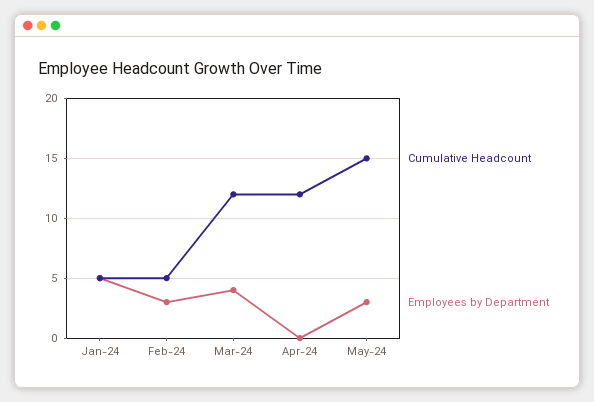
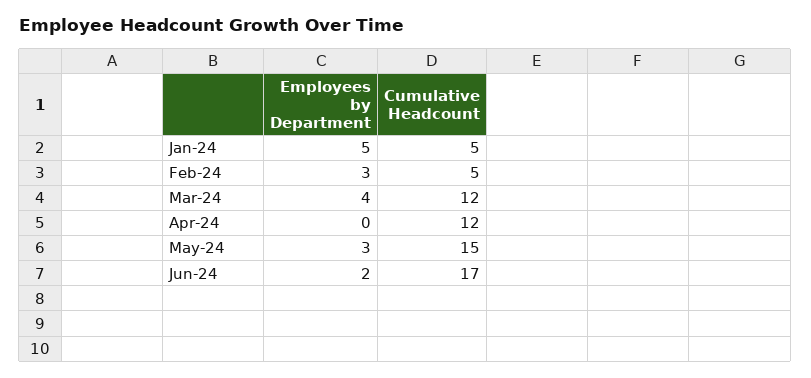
Employees by Department, Jun-24: none -> 2
Cumulative Headcount, Jun-24: none -> 17

